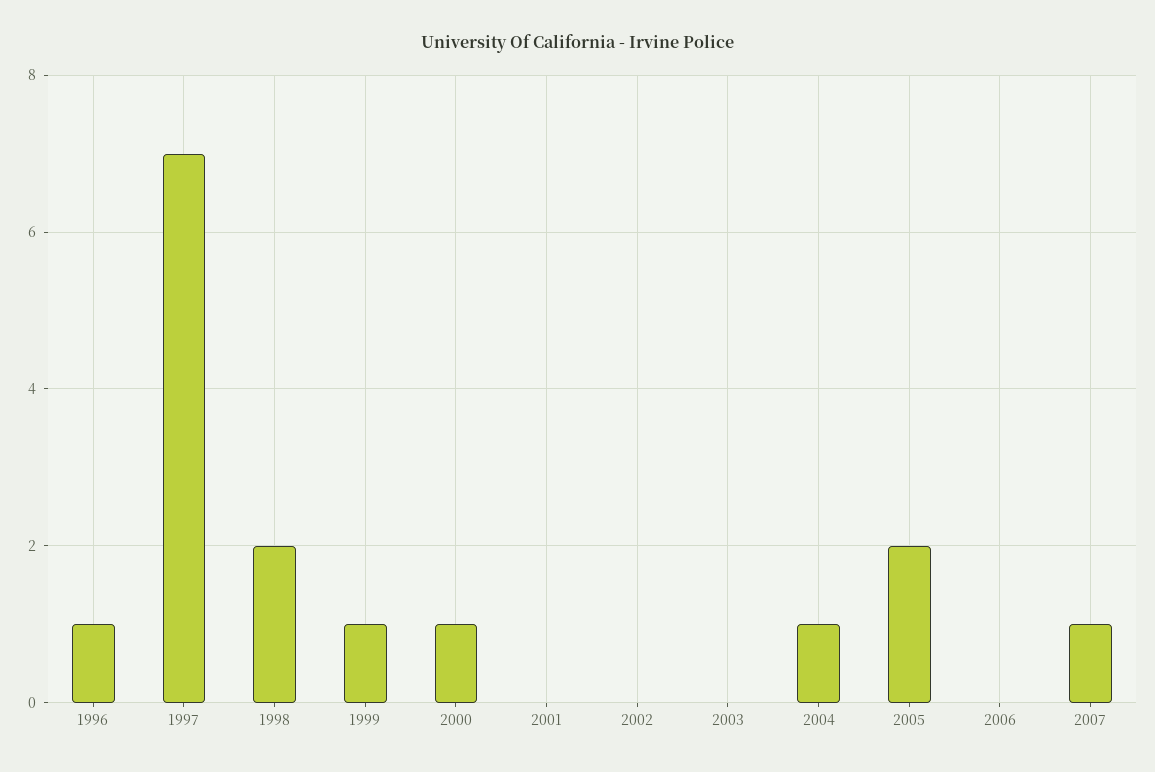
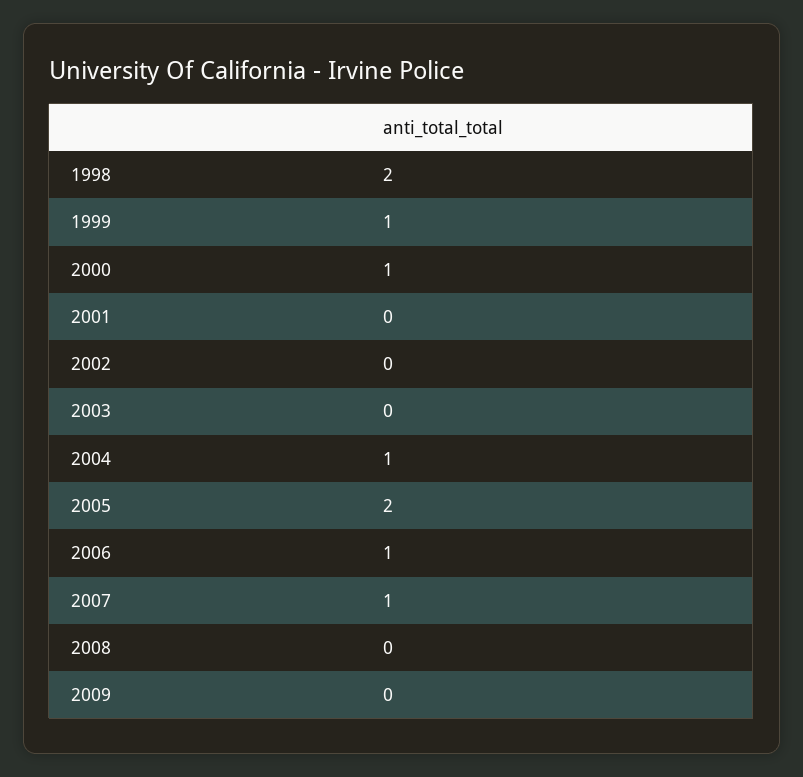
1996: 1 -> none
1997: 7 -> none
2006: 0 -> 1
2008: none -> 0
2009: none -> 0

